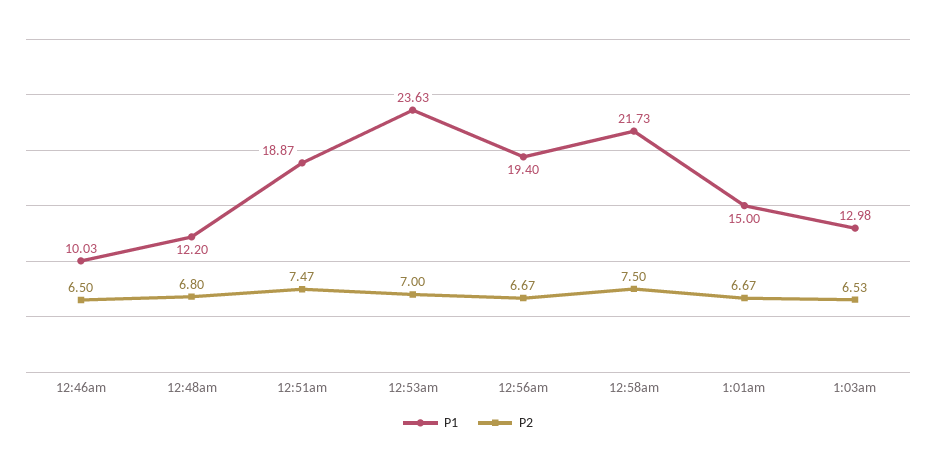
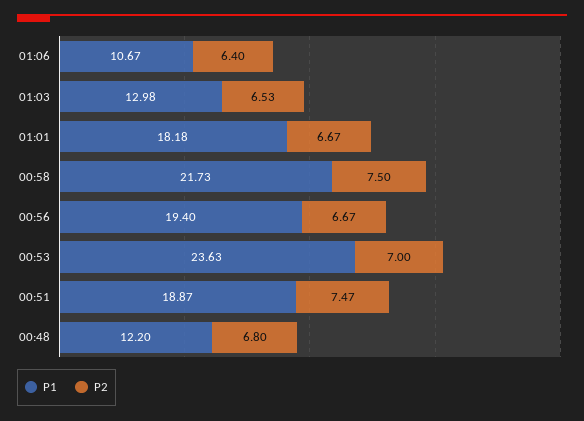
P1, 12:46am: 10.03 -> none
P2, 12:46am: 6.5 -> none
P1, 1:01am: 15 -> 18.18
P1, 01:06: none -> 10.67
P2, 01:06: none -> 6.4

